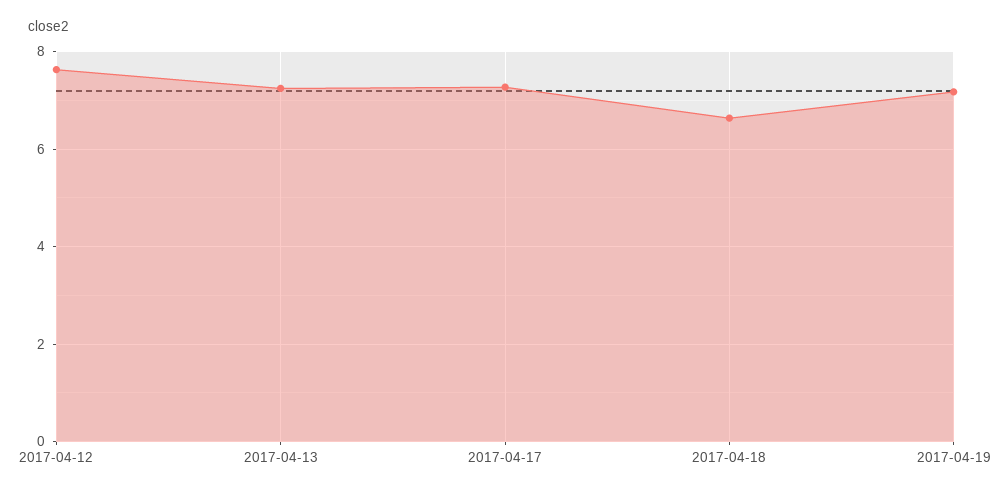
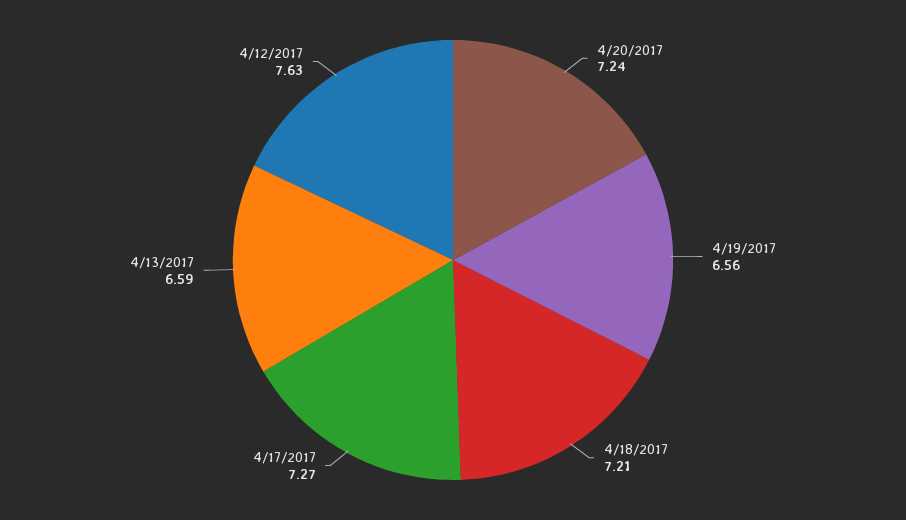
2017-04-13: 7.2 -> 6.59
2017-04-18: 6.6 -> 7.21
2017-04-19: 7.2 -> 6.56
4/20/2017: none -> 7.24

